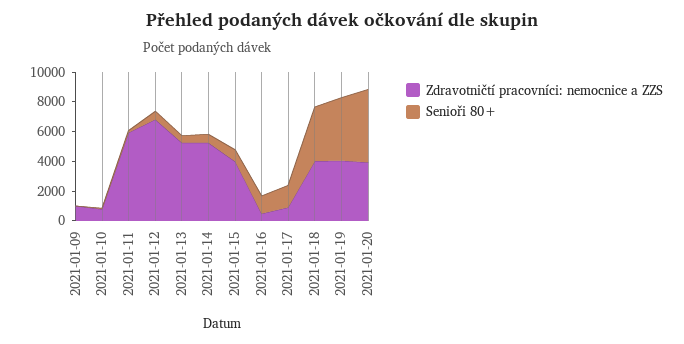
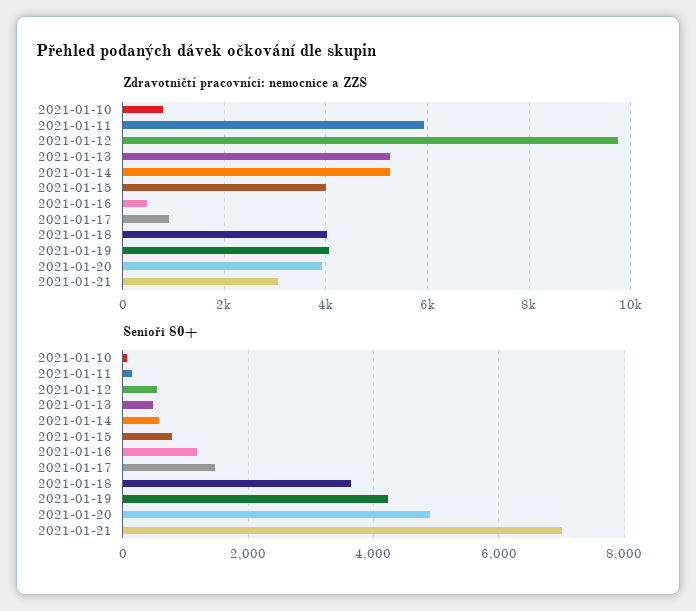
Zdravotničtí pracovníci: nemocnice a ZZS, 2021-01-09: 1000 -> none
Senioři 80+, 2021-01-09: 0 -> none
Zdravotničtí pracovníci: nemocnice a ZZS, 2021-01-12: 7000 -> 9800
Zdravotničtí pracovníci: nemocnice a ZZS, 2021-01-21: none -> 3000
Senioři 80+, 2021-01-21: none -> 7000

